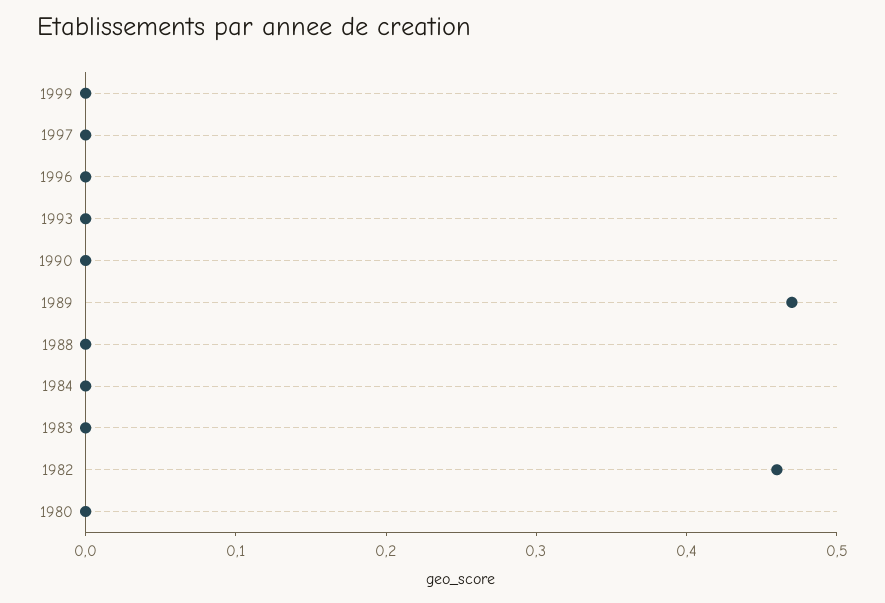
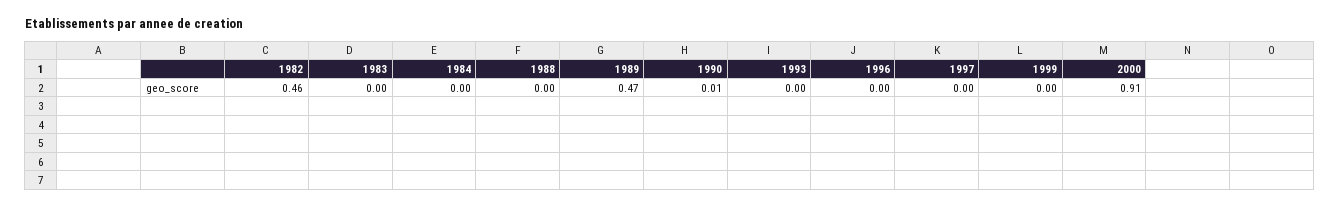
1990: 0 -> 0.01
1980: 0 -> none
2000: none -> 0.91

